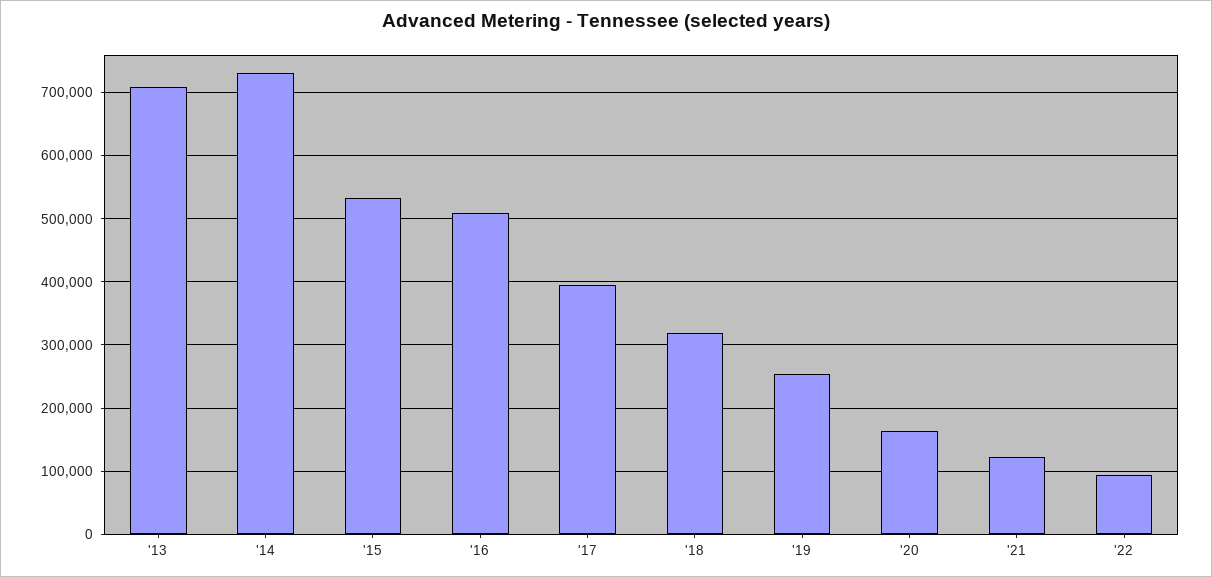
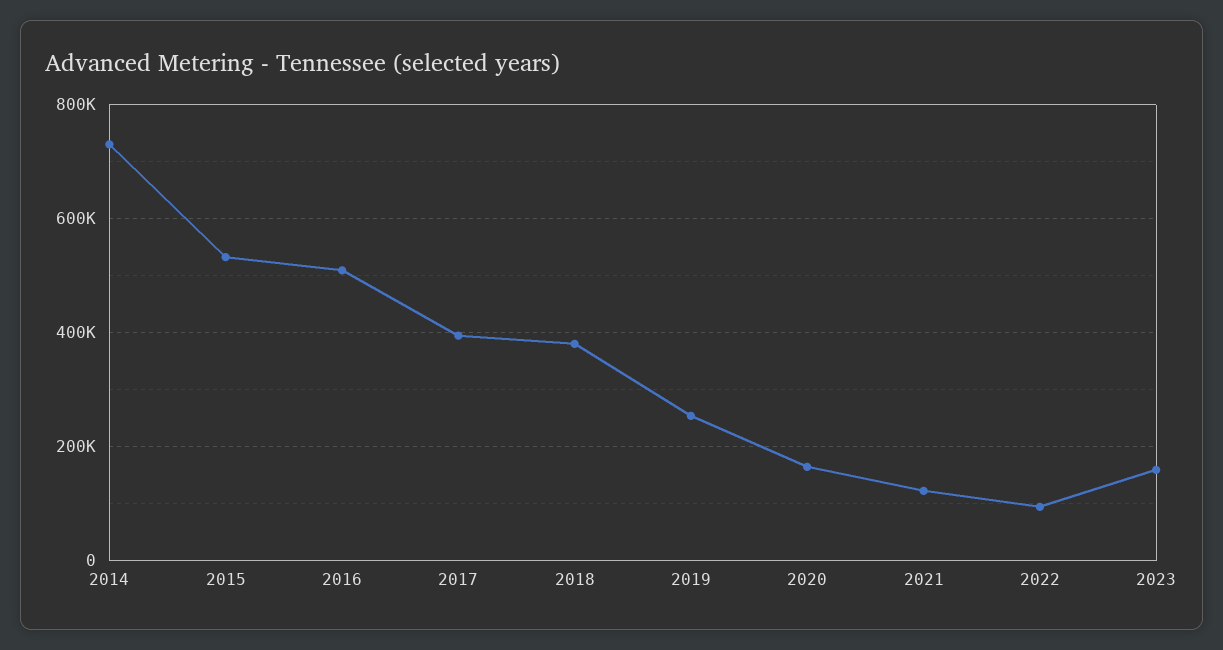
'13: 710000 -> none
'18: 320000 -> 380000
2023: none -> 160000

